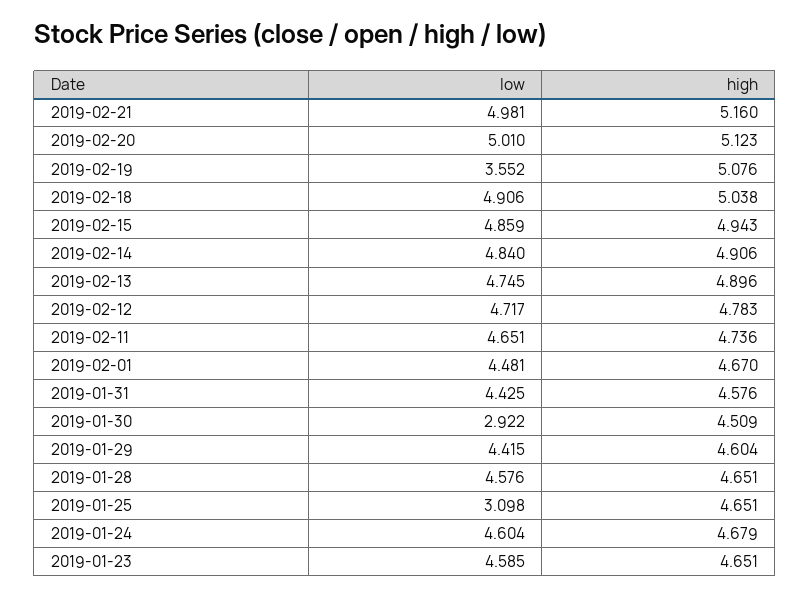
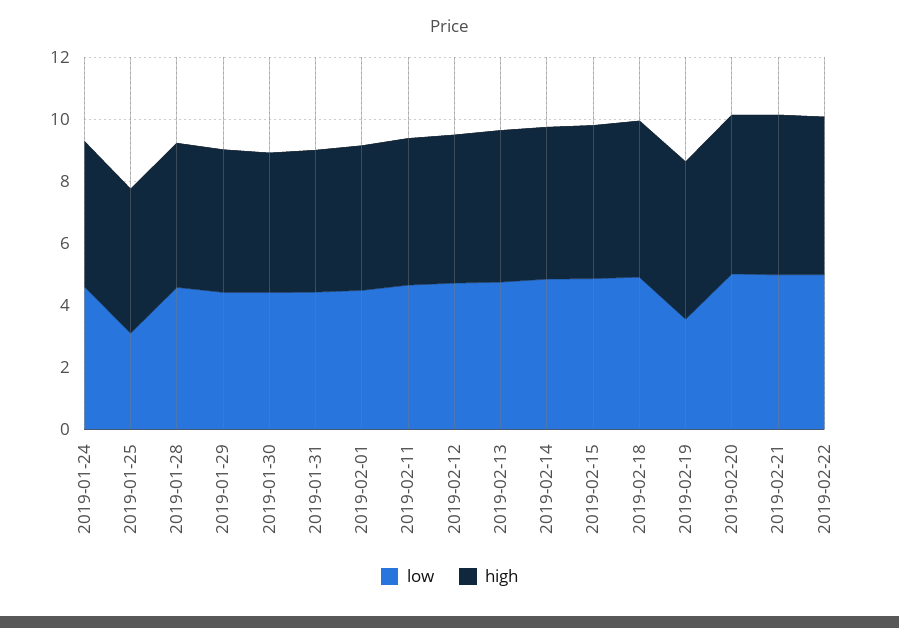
low, 2019-01-30: 2.922 -> 4.5
low, 2019-01-23: 4.585 -> none
high, 2019-01-23: 4.651 -> none
low, 2019-02-22: none -> 5
high, 2019-02-22: none -> 5

